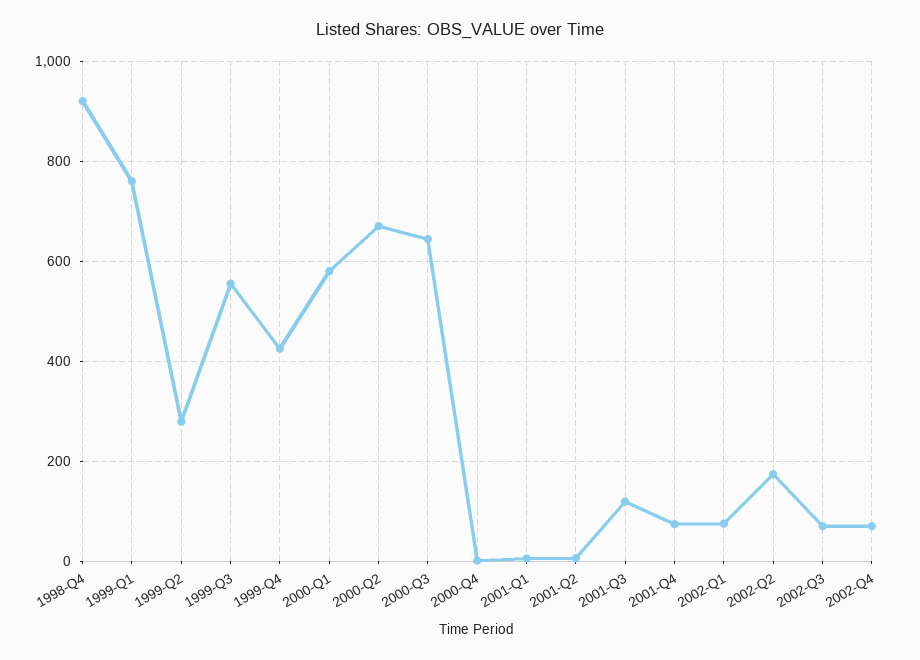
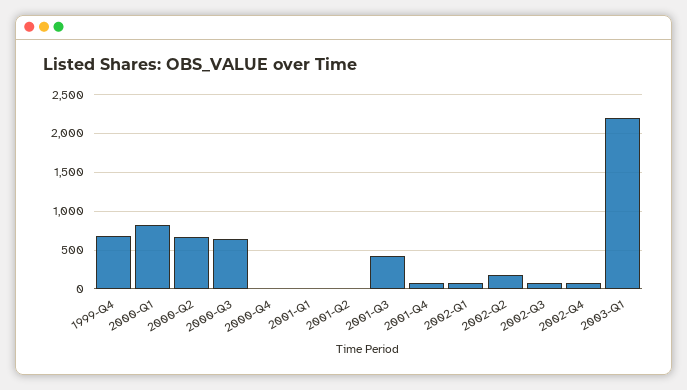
1998-Q4: 920 -> none
1999-Q1: 760 -> none
1999-Q2: 280 -> none
1999-Q3: 560 -> none
1999-Q4: 420 -> 700
2000-Q1: 580 -> 800
2001-Q3: 120 -> 400
2003-Q1: none -> 2200

